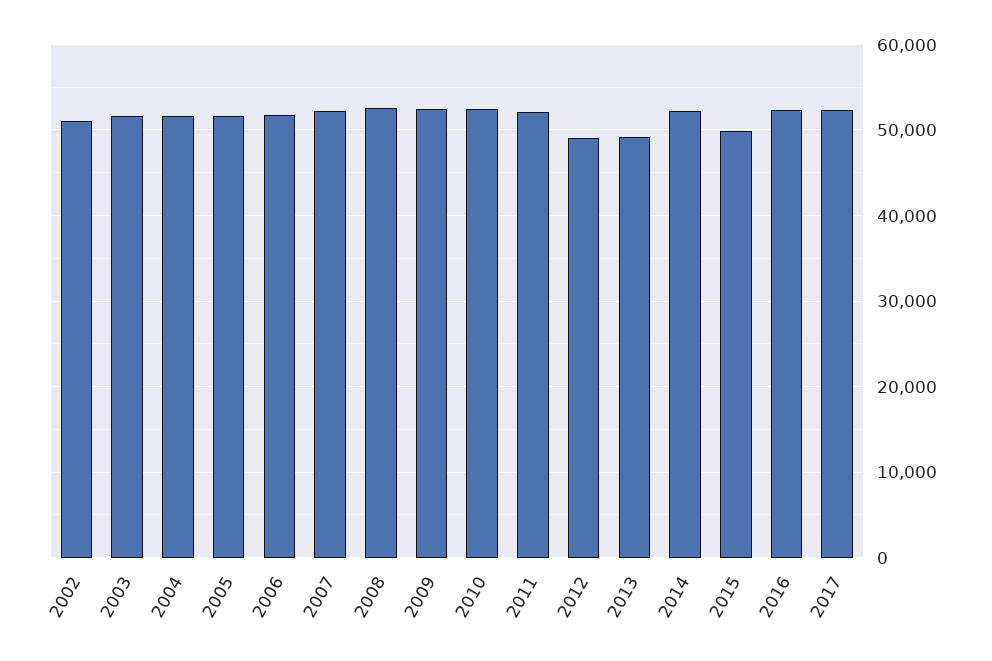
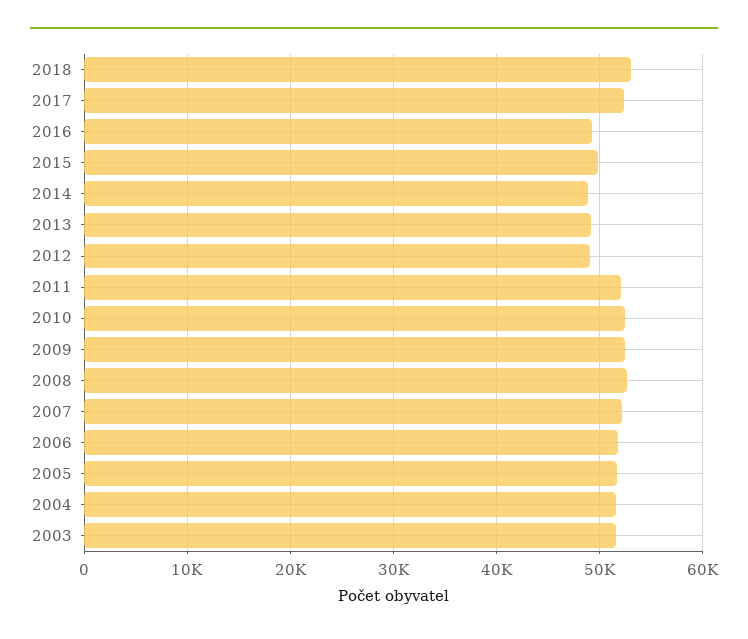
2002: 51000 -> none
2014: 52000 -> 49000
2016: 52000 -> 49000
2018: none -> 53000

